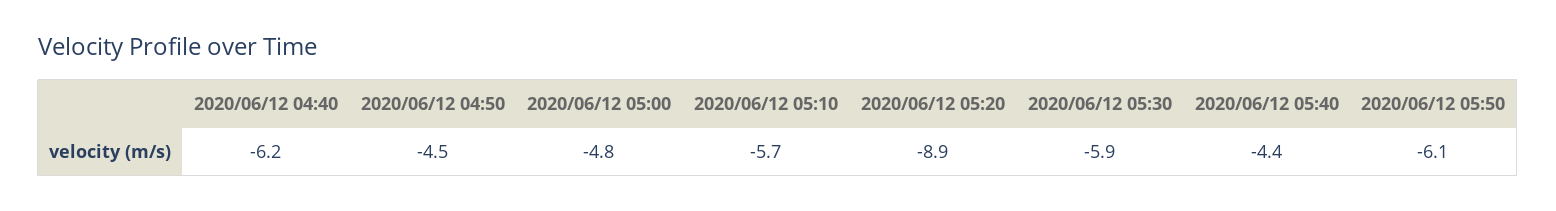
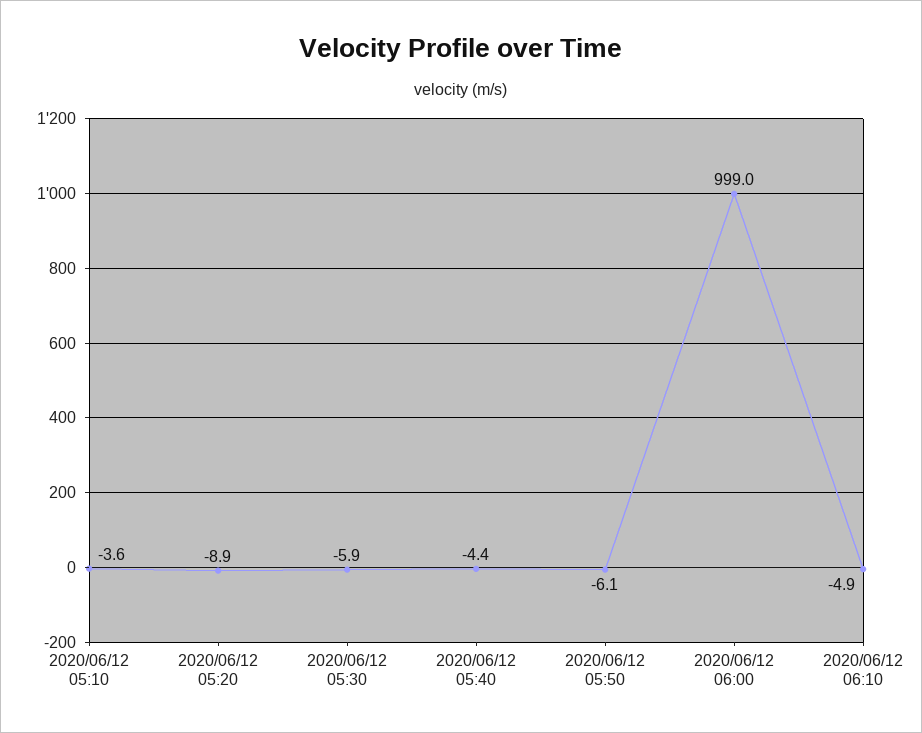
2020/06/12 04:40: -6.2 -> none
2020/06/12 04:50: -4.5 -> none
2020/06/12 05:00: -4.8 -> none
2020/06/12 05:10: -5.7 -> -3.6
2020/06/12 06:00: none -> 999
2020/06/12 06:10: none -> -4.9

